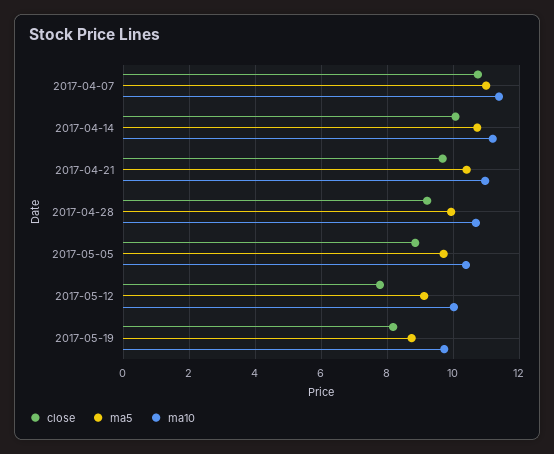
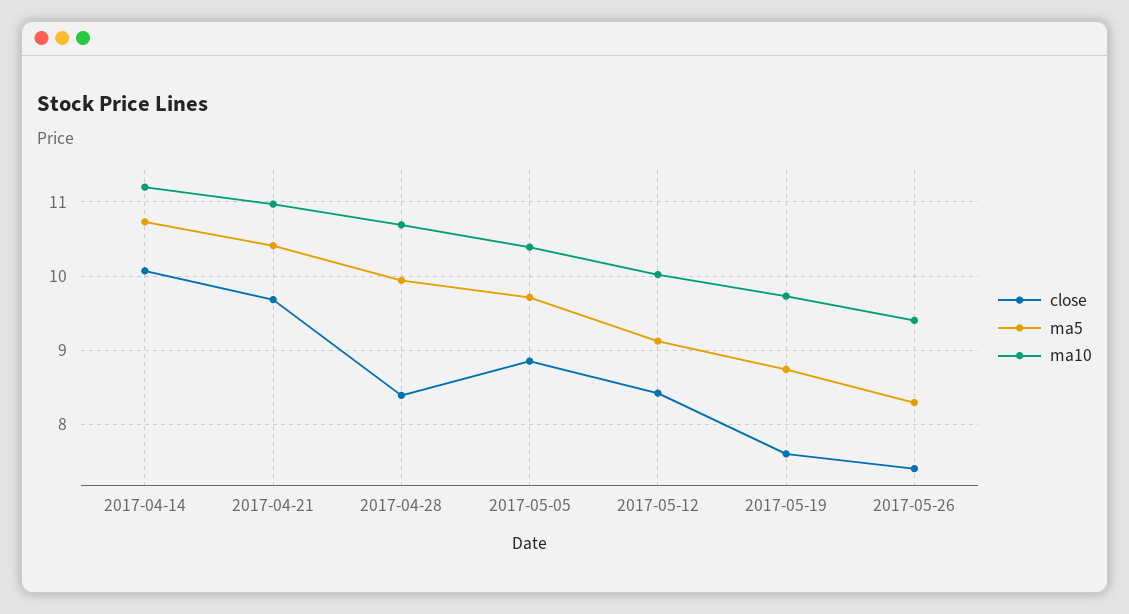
close, 2017-04-07: 10.8 -> none
ma5, 2017-04-07: 11 -> none
ma10, 2017-04-07: 11.4 -> none
close, 2017-04-28: 9.2 -> 8.4
close, 2017-05-12: 7.8 -> 8.4
close, 2017-05-19: 8.2 -> 7.6
close, 2017-05-26: none -> 7.4
ma5, 2017-05-26: none -> 8.3
ma10, 2017-05-26: none -> 9.4

